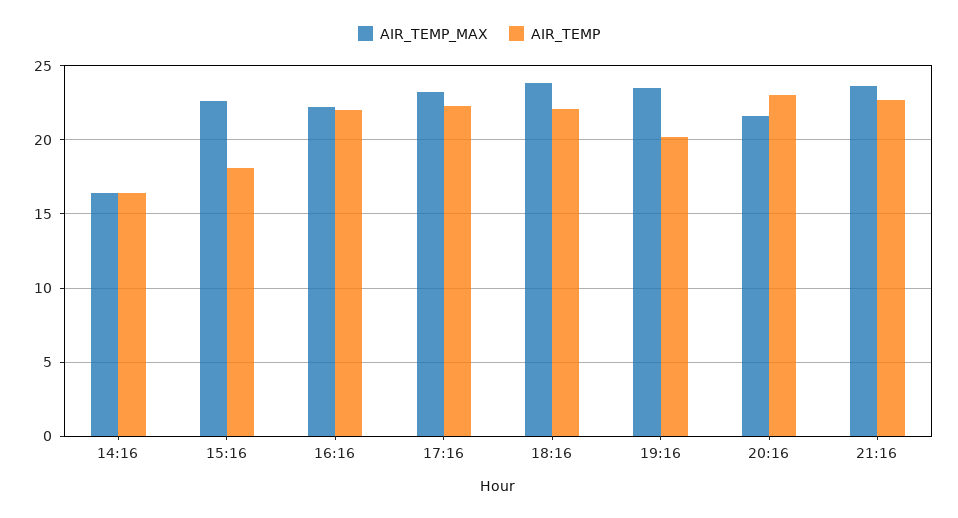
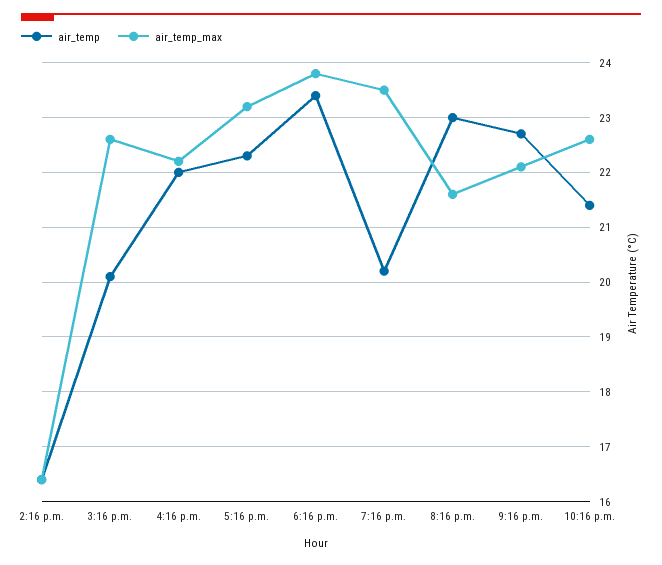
AIR_TEMP, 15:16: 18 -> 20
AIR_TEMP, 18:16: 22 -> 23.5
AIR_TEMP_MAX, 21:16: 23.5 -> 22
AIR_TEMP, 10:16 p.m.: none -> 21.5
AIR_TEMP_MAX, 10:16 p.m.: none -> 22.5

